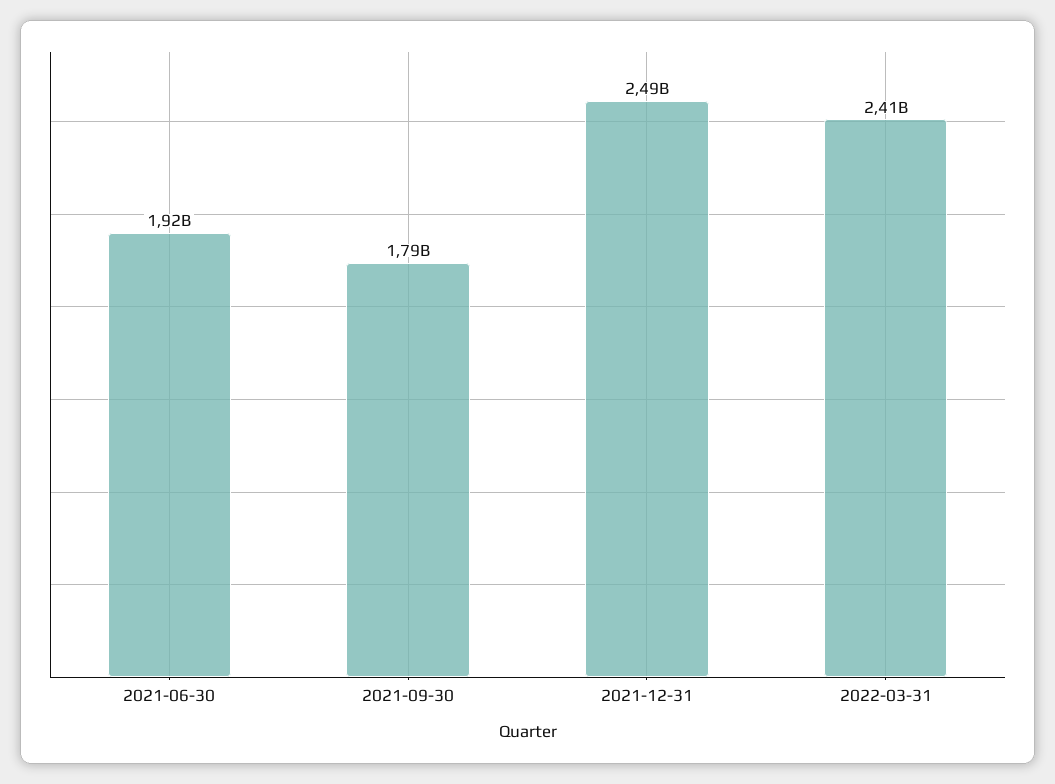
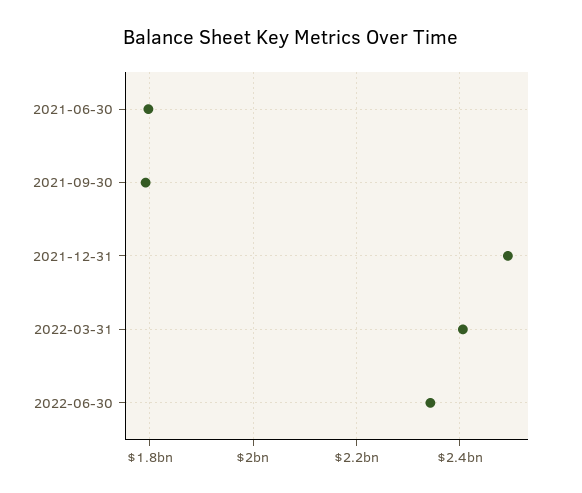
2021-06-30: 1920000000 -> 1800000000
2022-06-30: none -> 2340000000

